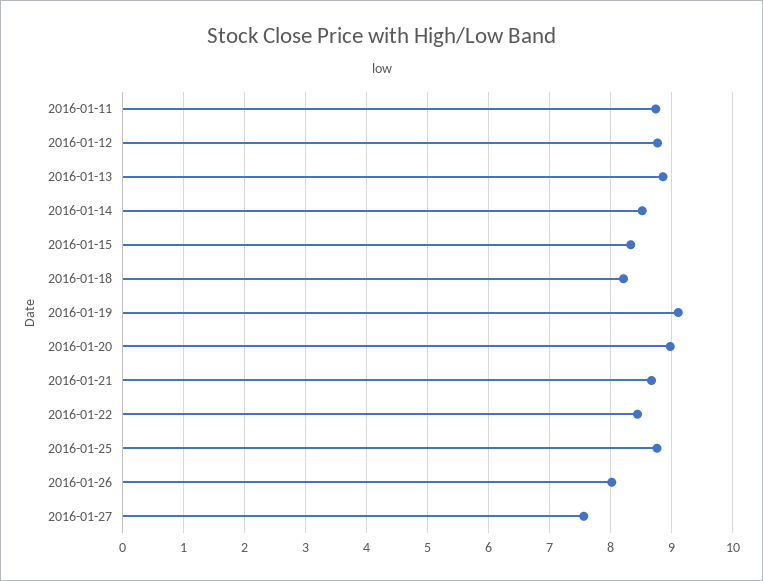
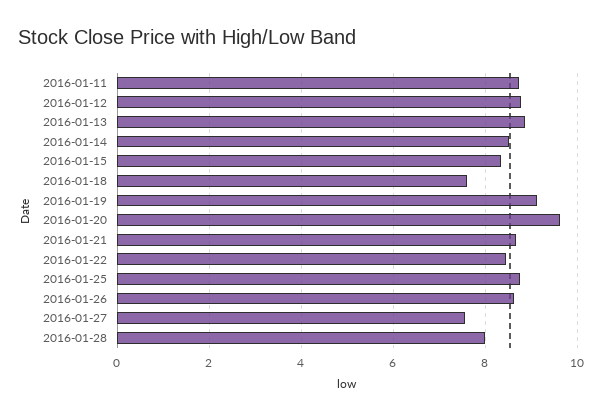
2016-01-18: 8.2 -> 7.6
2016-01-20: 9 -> 9.6
2016-01-26: 8 -> 8.6
2016-01-28: none -> 8

